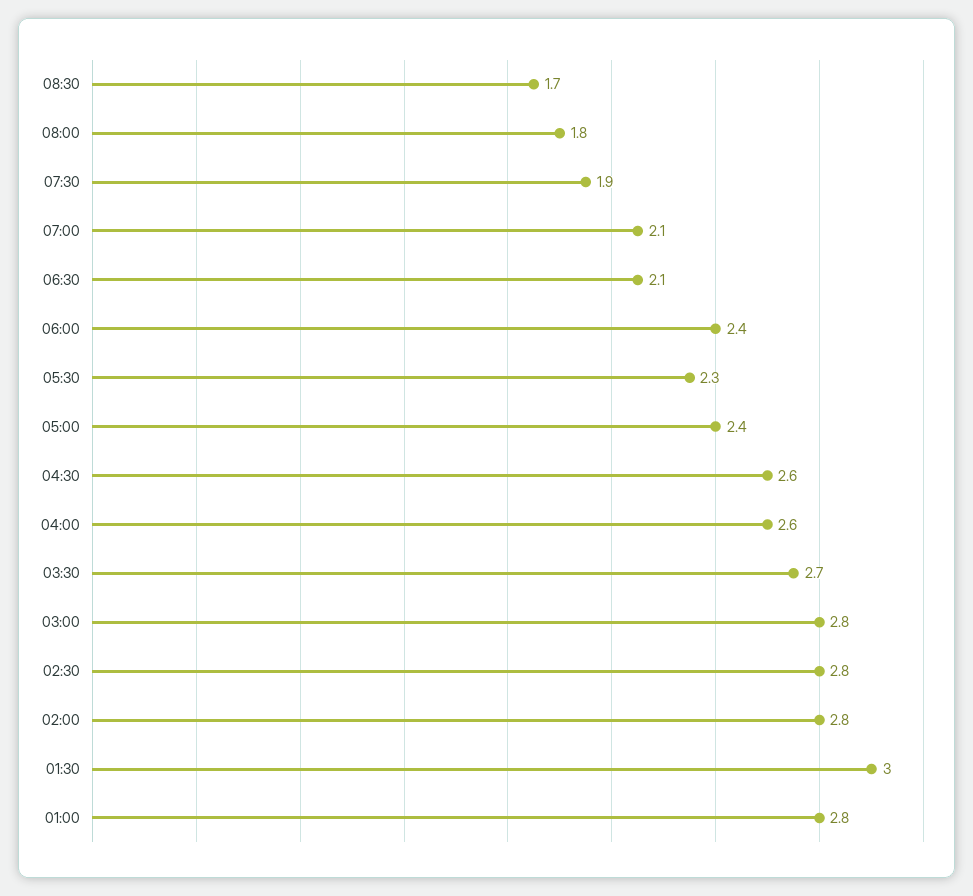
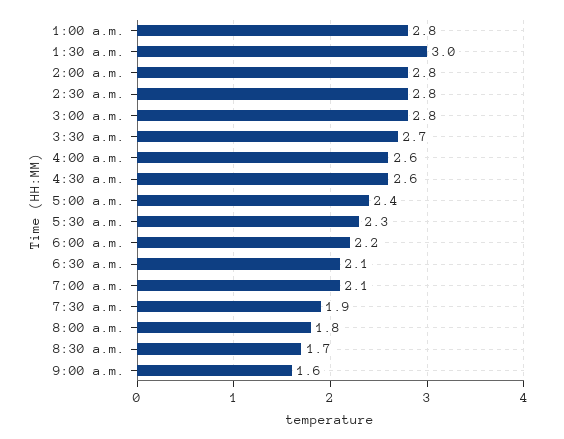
06:00: 2.4 -> 2.2
9:00 a.m.: none -> 1.6

